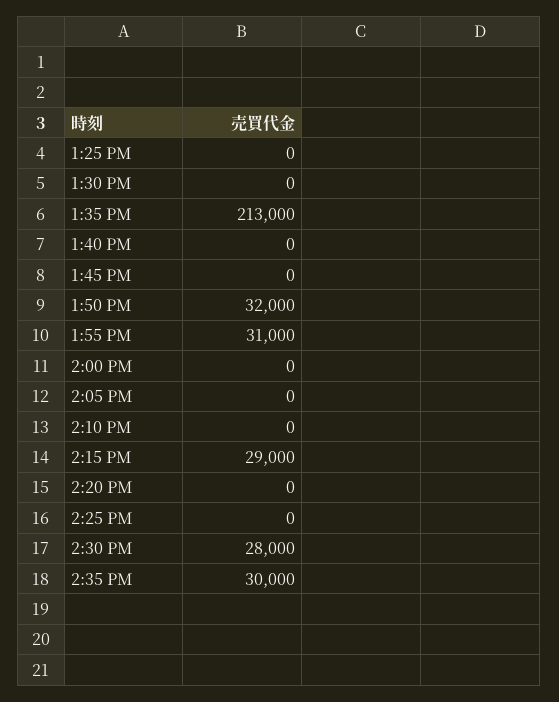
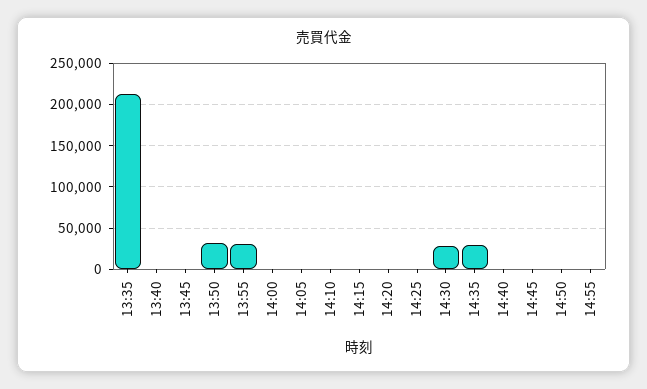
1:25 PM: 0 -> none
1:30 PM: 0 -> none
2:15 PM: 29000 -> 0
14:40: none -> 0
14:45: none -> 0
14:50: none -> 0
14:55: none -> 0

